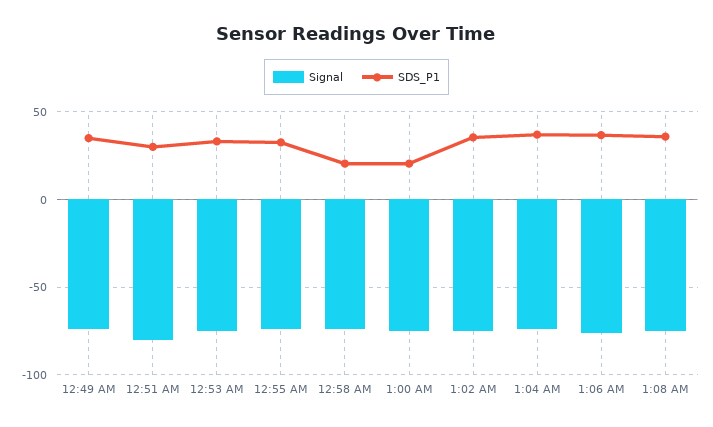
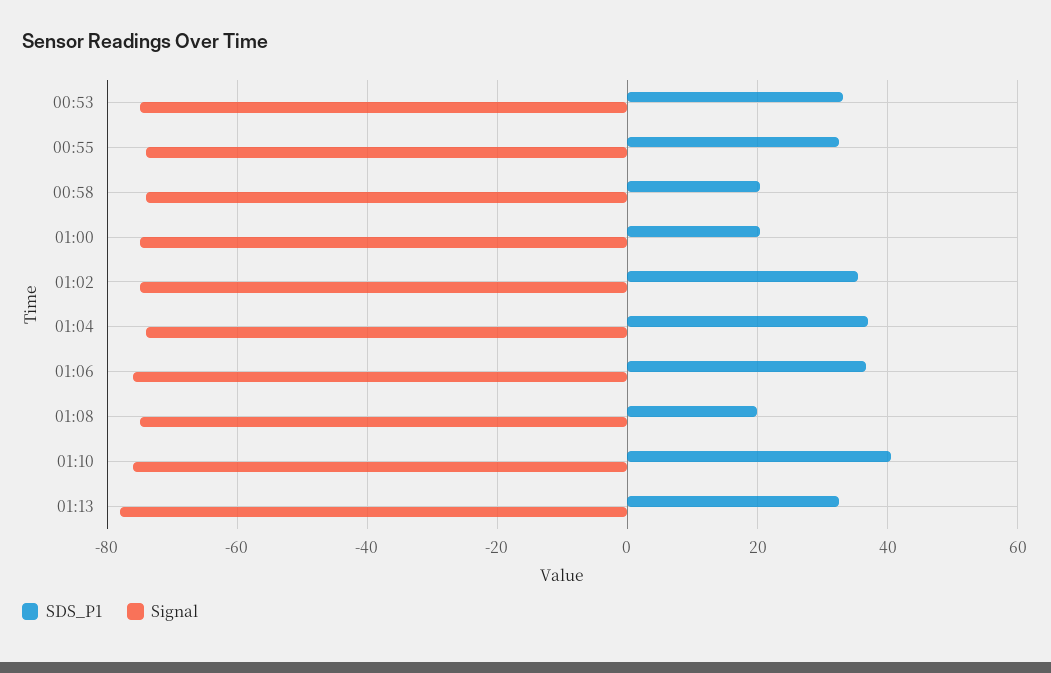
Signal, 12:49 AM: -75 -> none
SDS_P1, 12:49 AM: 35 -> none
Signal, 12:51 AM: -80 -> none
SDS_P1, 12:51 AM: 30 -> none
SDS_P1, 1:08 AM: 35 -> 20
SDS_P1, 01:10: none -> 40
Signal, 01:10: none -> -76
SDS_P1, 01:13: none -> 32
Signal, 01:13: none -> -78

